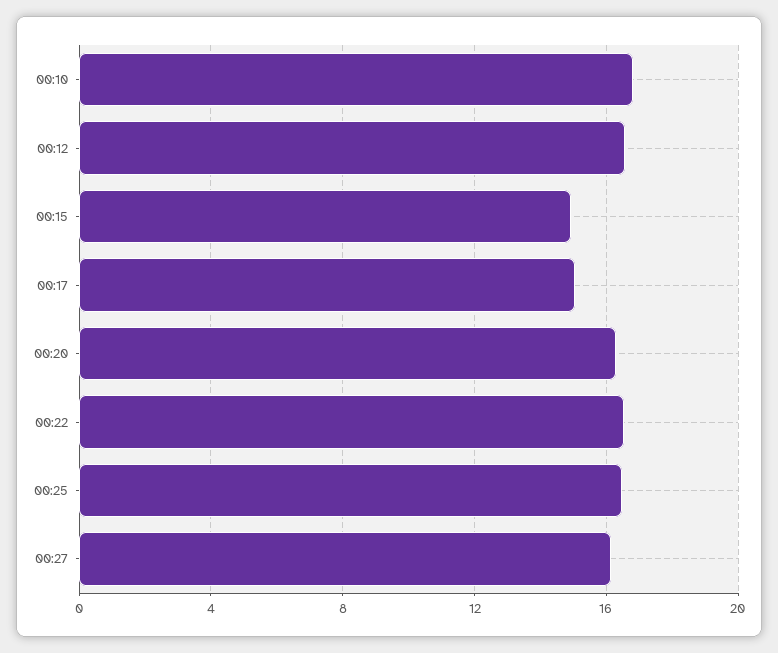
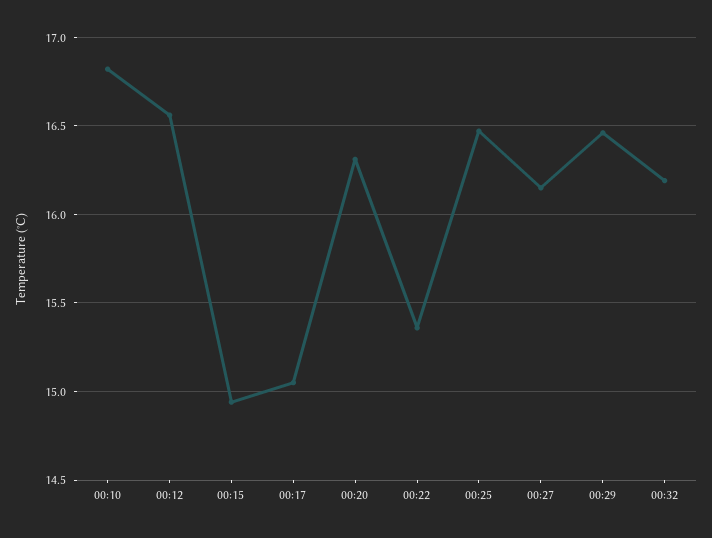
00:22: 16.5 -> 15.35
00:29: none -> 16.45
00:32: none -> 16.2

